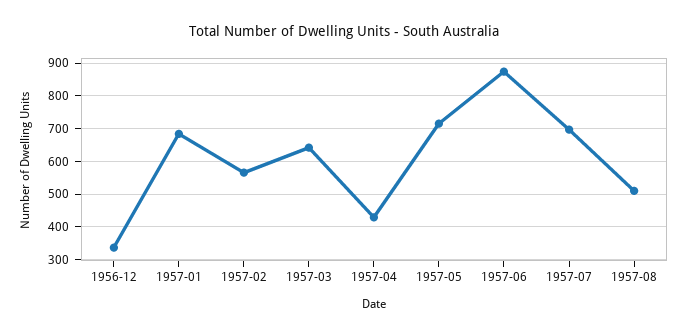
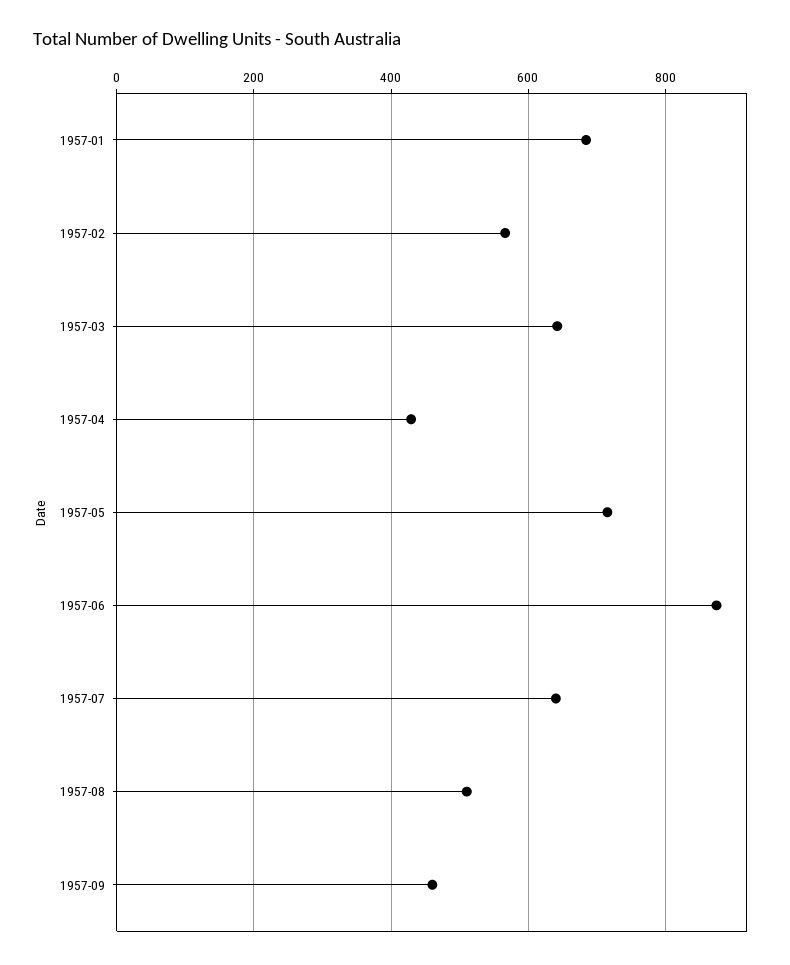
1956-12: 340 -> none
1957-07: 700 -> 640
1957-09: none -> 460

